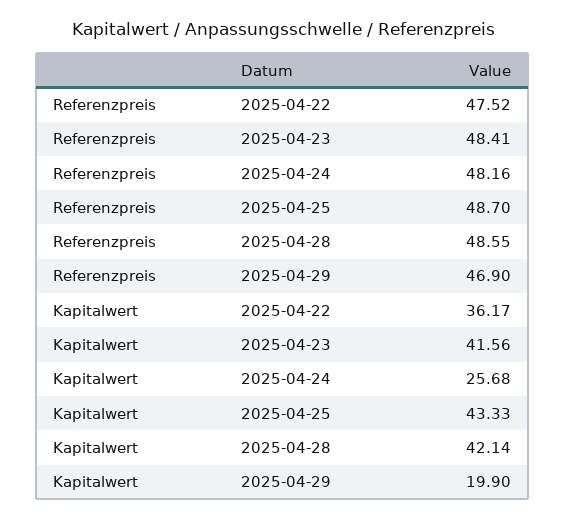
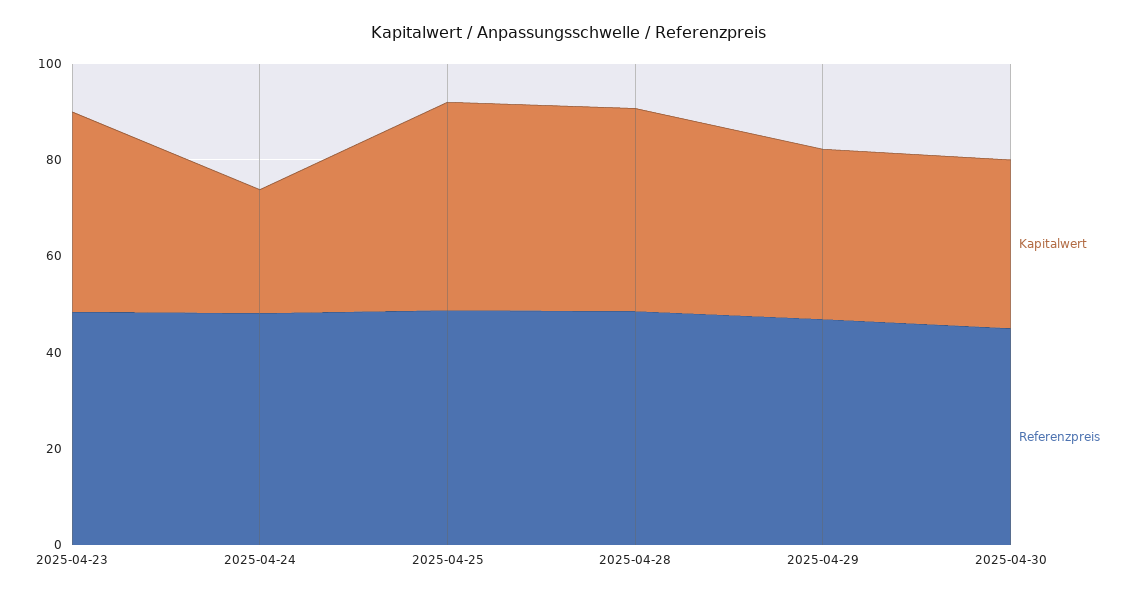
Referenzpreis, 2025-04-22: 47.52 -> none
Kapitalwert, 2025-04-22: 36.17 -> none
Kapitalwert, 2025-04-29: 19.9 -> 35
Kapitalwert, 2025-04-30: none -> 35
Referenzpreis, 2025-04-30: none -> 45

